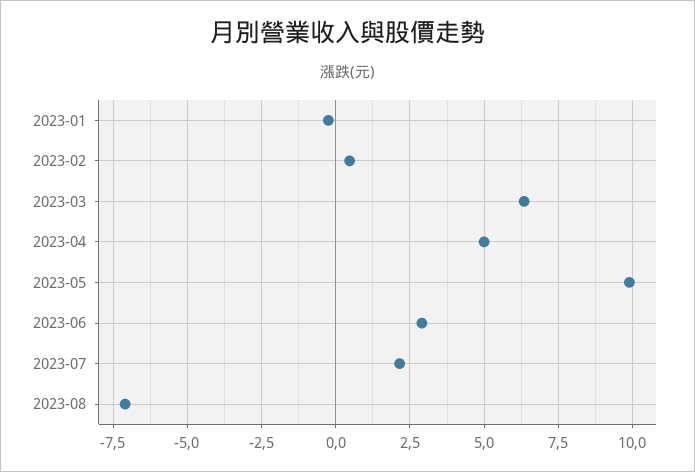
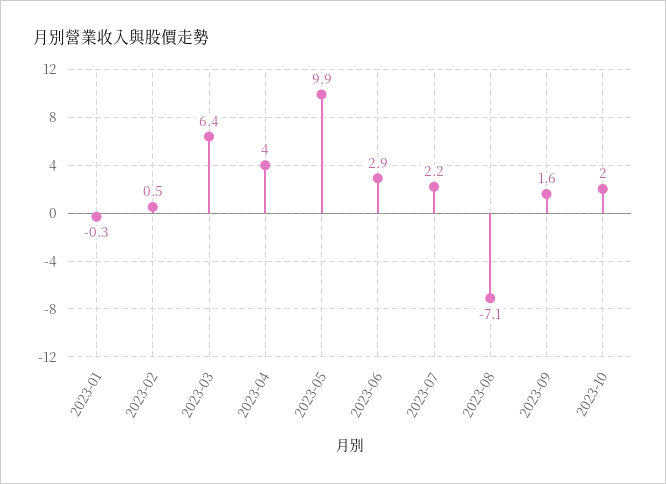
2023-04: 5 -> 4
2023-09: none -> 1.6
2023-10: none -> 2

